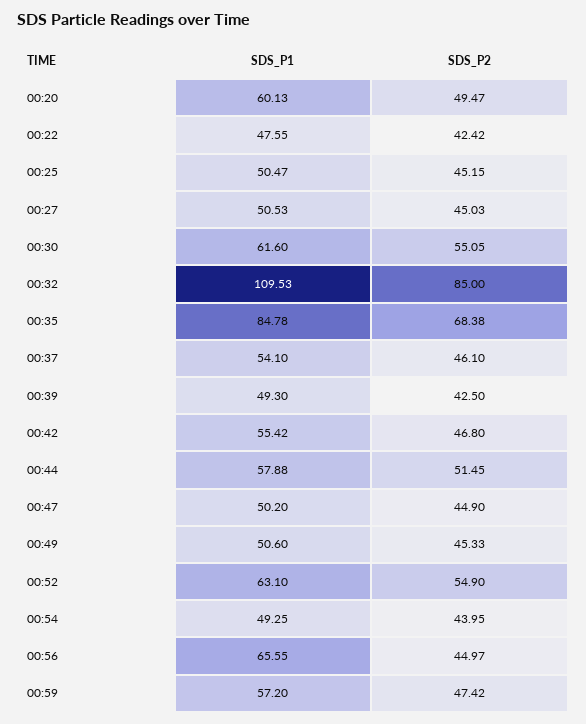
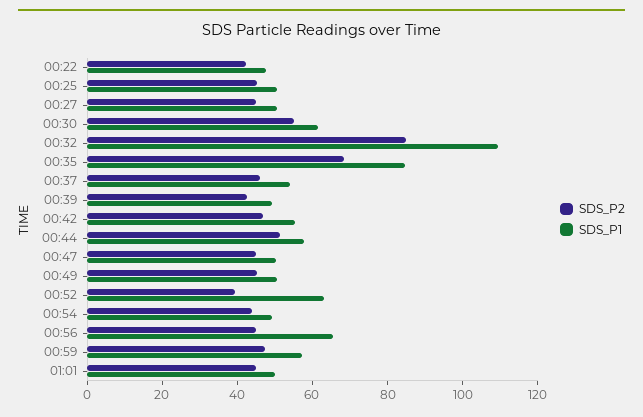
SDS_P1, 00:20: 60.13 -> none
SDS_P2, 00:20: 49.47 -> none
SDS_P2, 00:52: 54.9 -> 40
SDS_P2, 01:01: none -> 45
SDS_P1, 01:01: none -> 50

